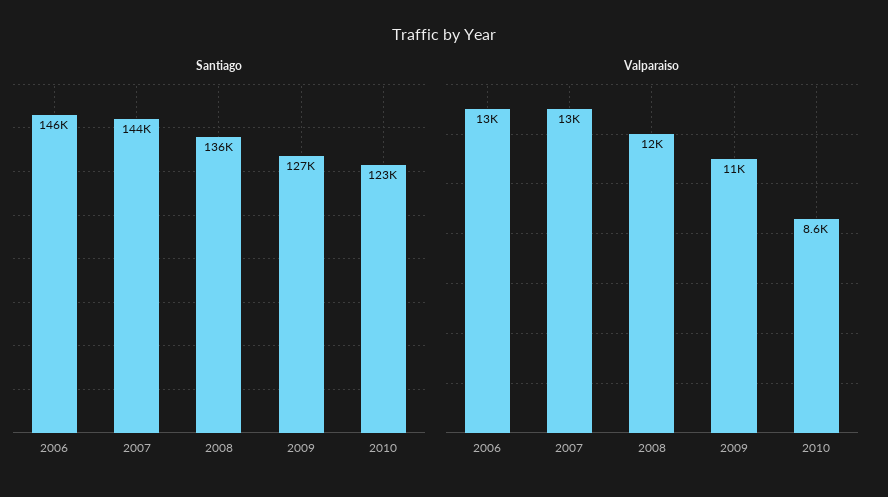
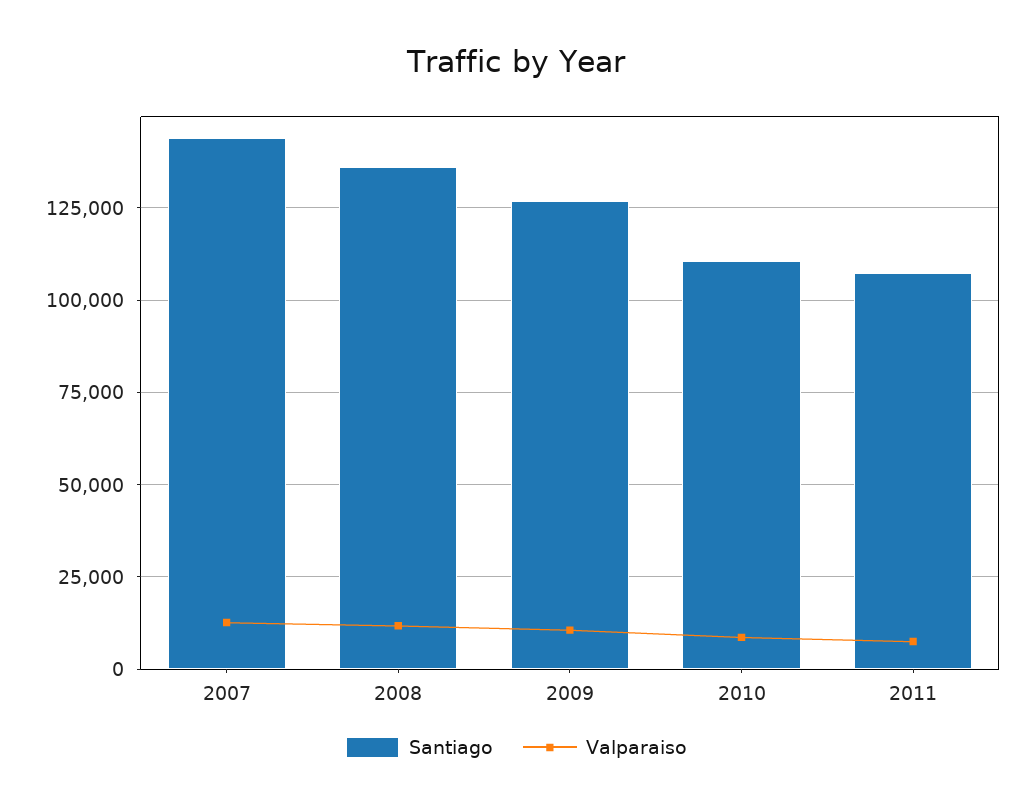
Santiago, 2006: 146000 -> none
Santiago, 2010: 123000 -> 110000
Valparaiso, 2006: 13000 -> none
Santiago, 2011: none -> 107500
Valparaiso, 2011: none -> 7500

